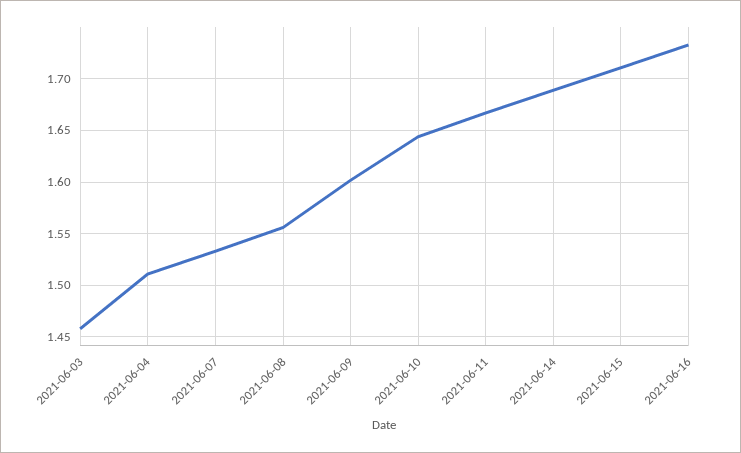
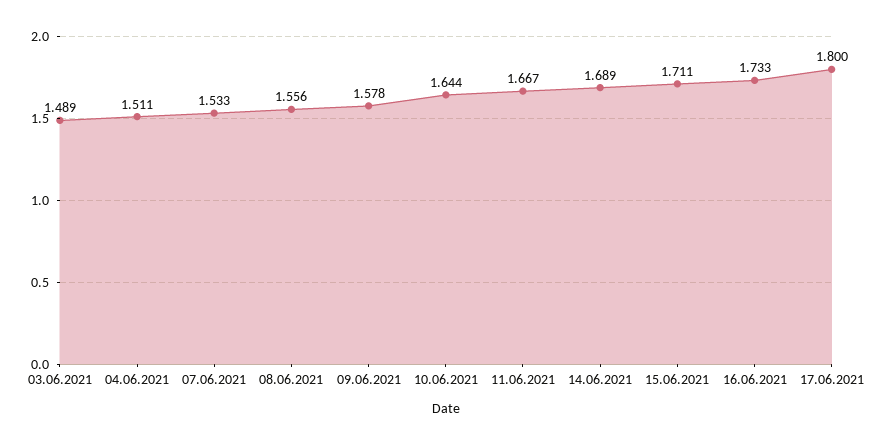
2021-06-03: 1.46 -> 1.489
2021-06-09: 1.6 -> 1.578
17.06.2021: none -> 1.8

